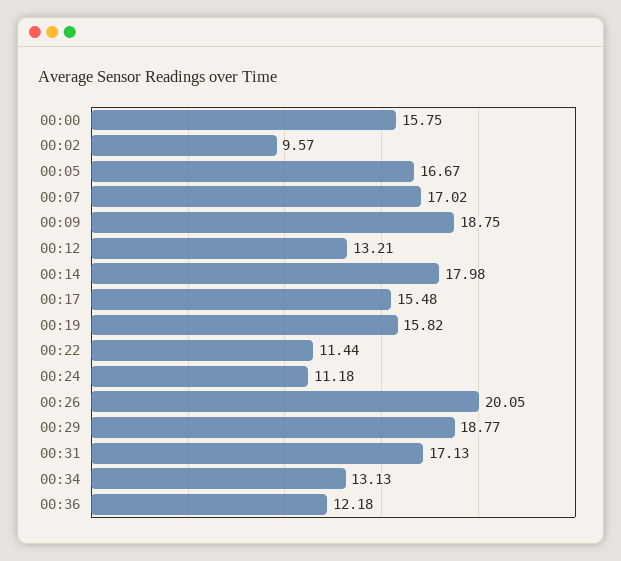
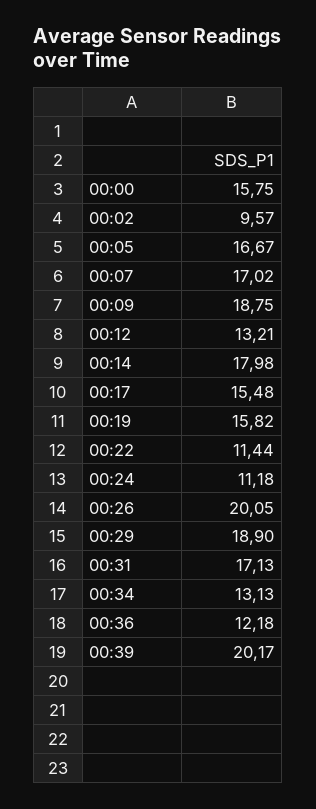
00:29: 18.77 -> 18.9
00:39: none -> 20.17

